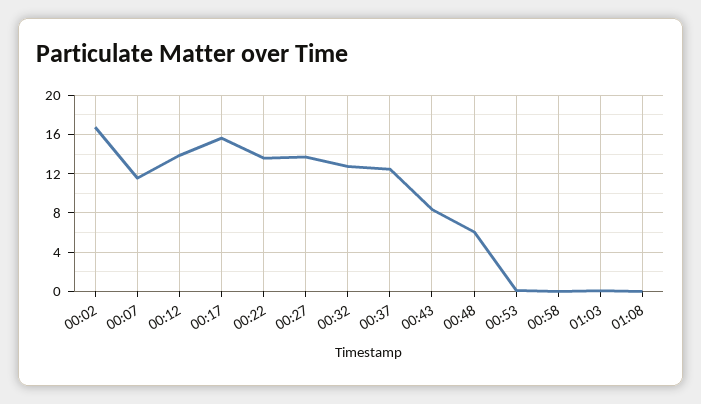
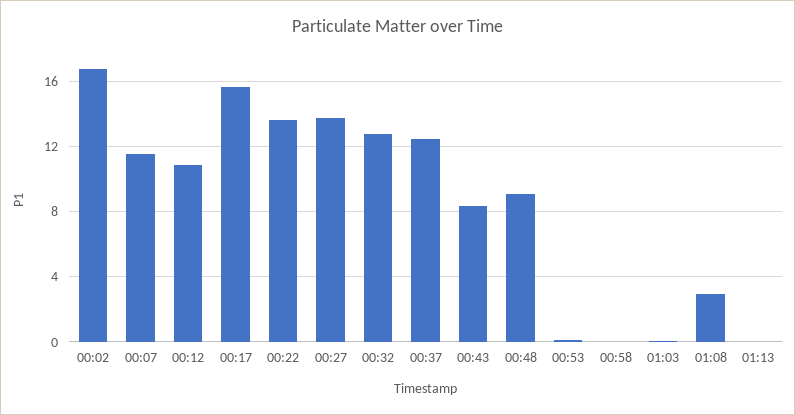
00:12: 14 -> 11
00:48: 6 -> 9
01:08: 0 -> 3
01:13: none -> 0

